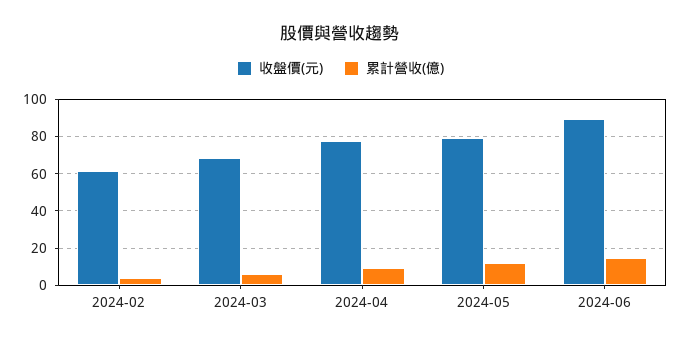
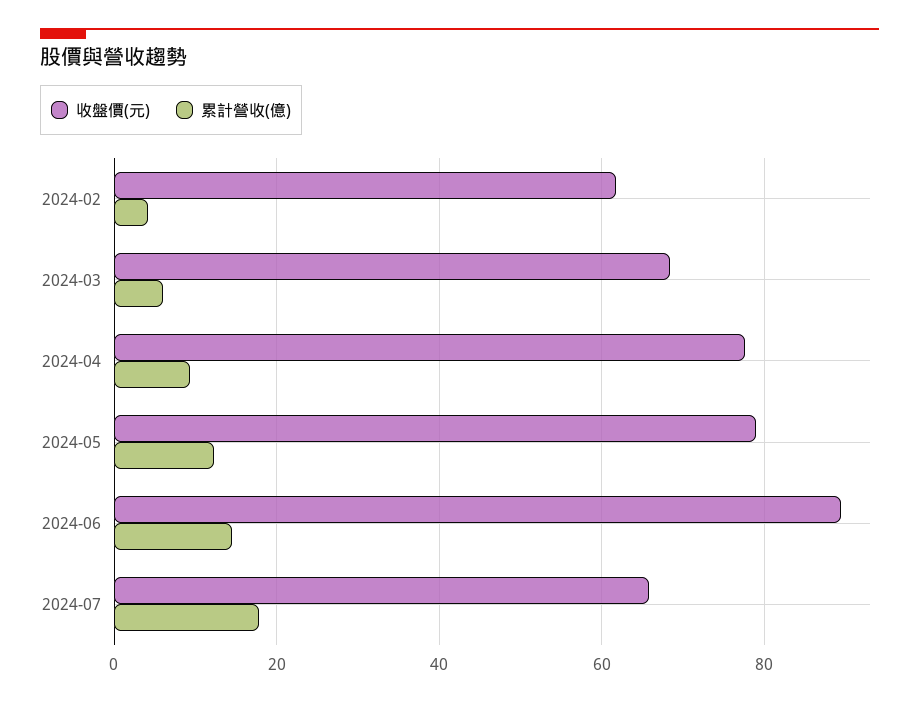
收盤價(元), 2024-07: none -> 66
累計營收(億), 2024-07: none -> 18

